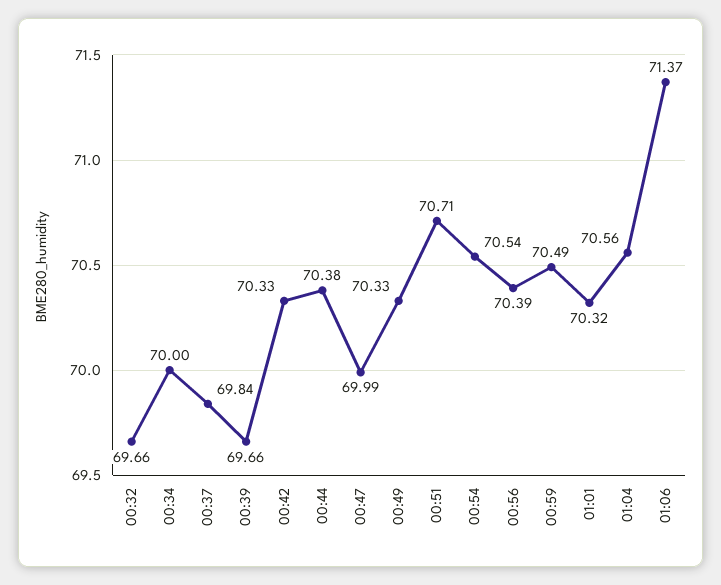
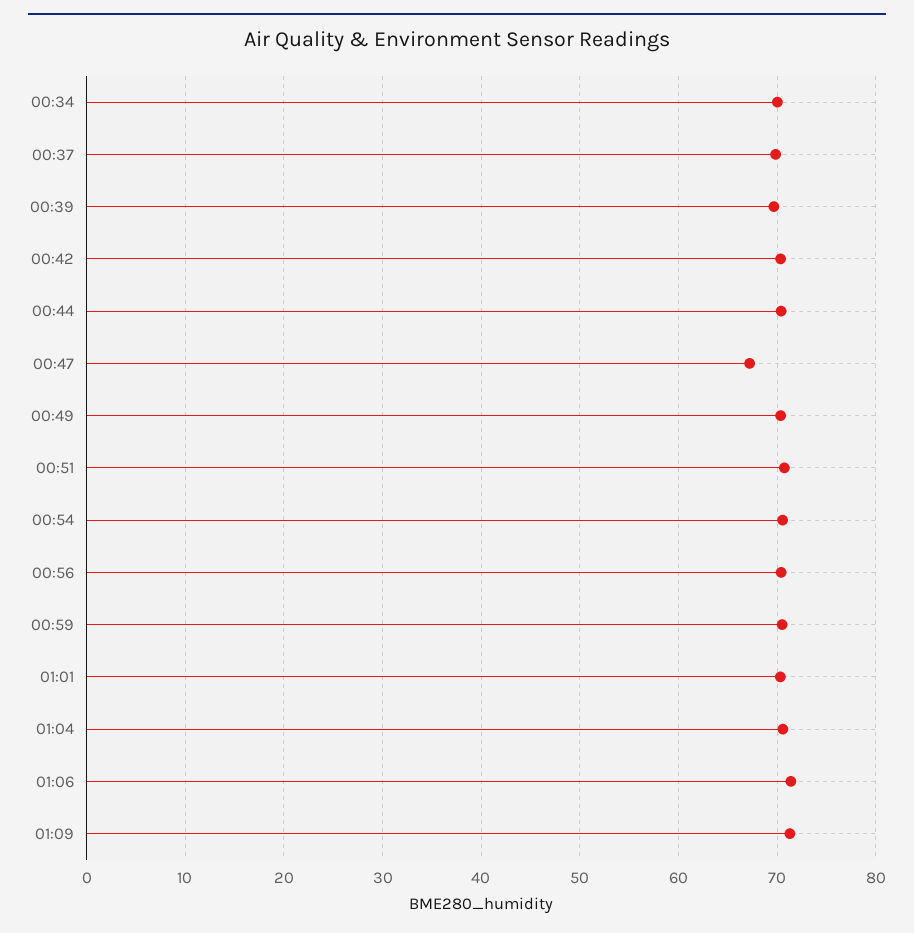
00:32: 69.66 -> none
00:47: 69.99 -> 67
01:09: none -> 71

